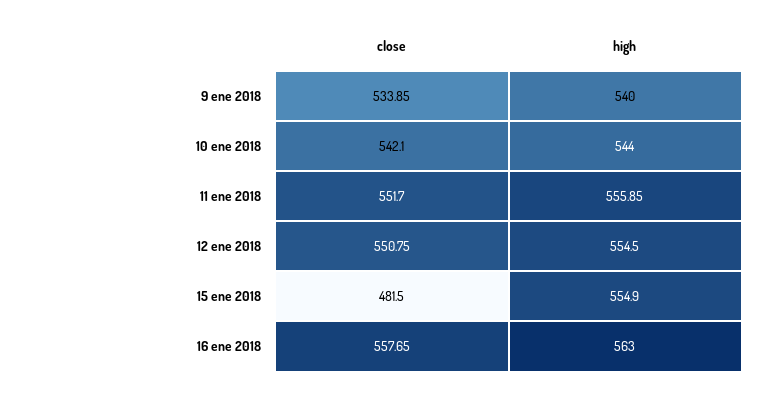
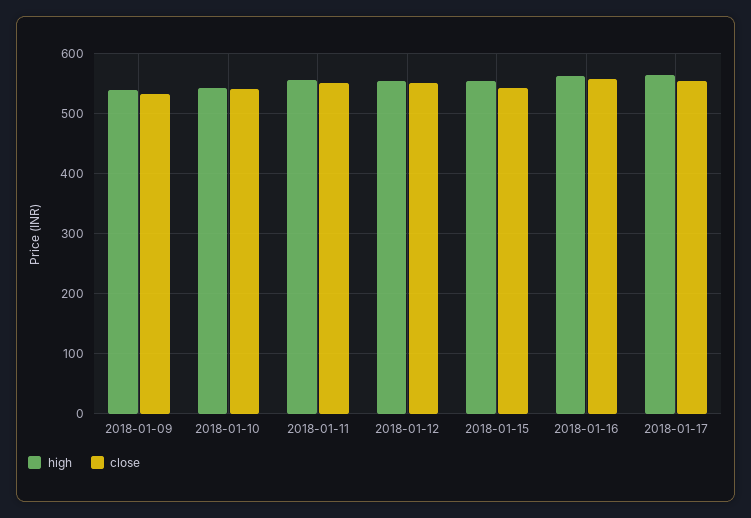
close, 15 ene 2018: 481.5 -> 540
high, 2018-01-17: none -> 560
close, 2018-01-17: none -> 560

